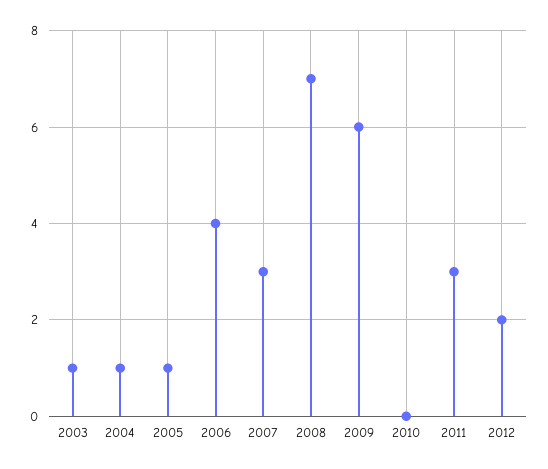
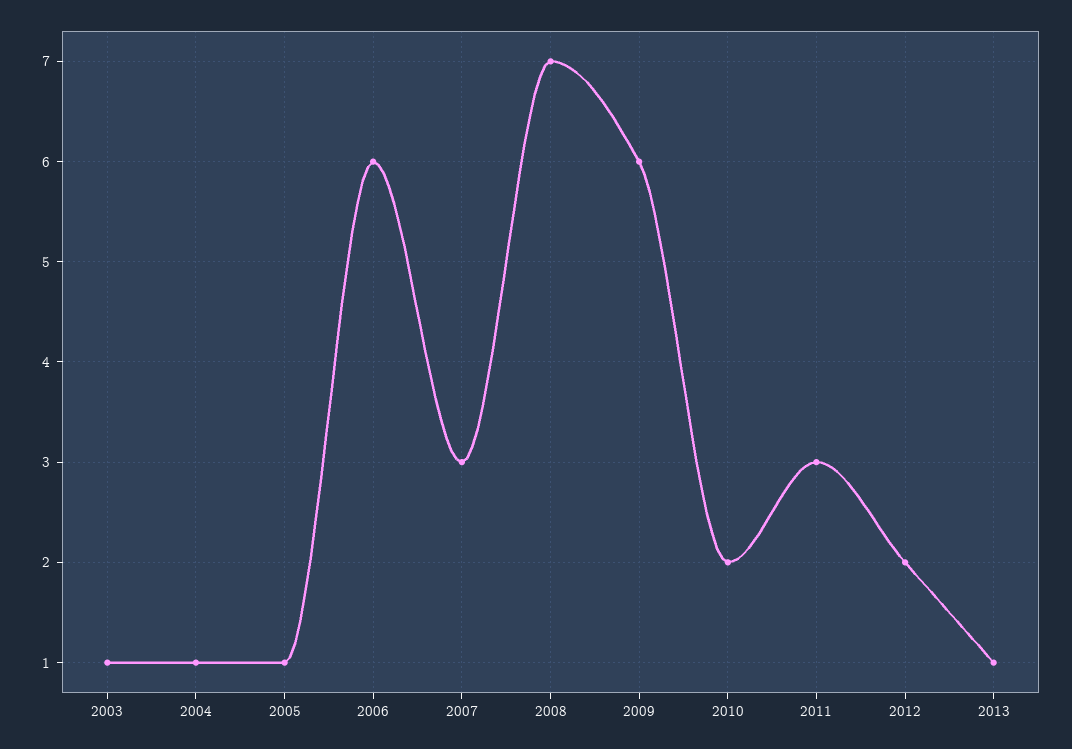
2006: 4 -> 6
2010: 0 -> 2
2013: none -> 1

